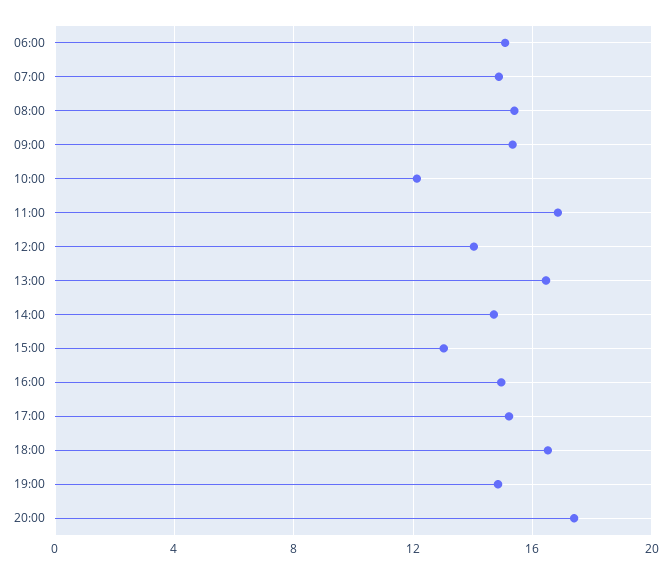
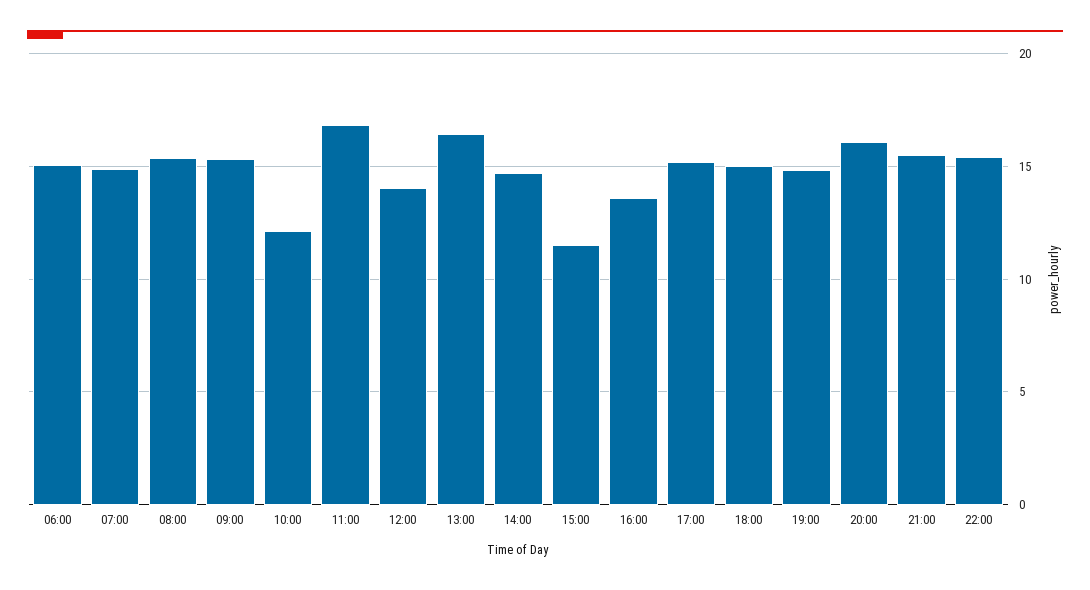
15:00: 13 -> 11.5
16:00: 15 -> 13.5
18:00: 16.5 -> 15
20:00: 17.5 -> 16
21:00: none -> 15.5
22:00: none -> 15.5

